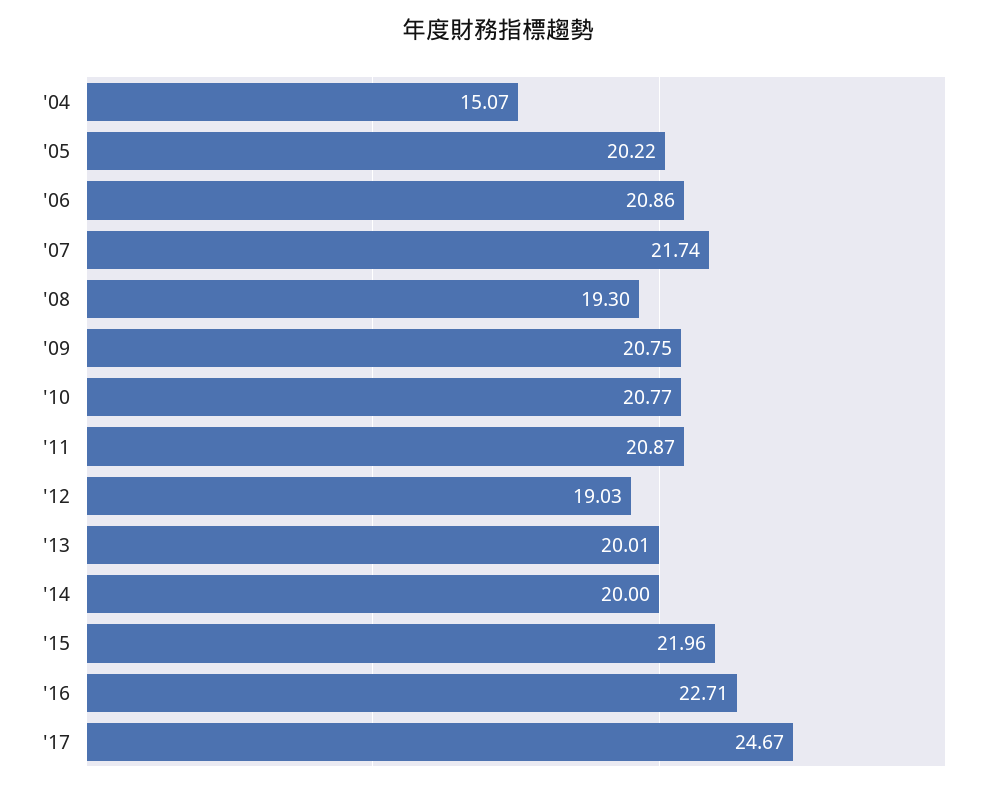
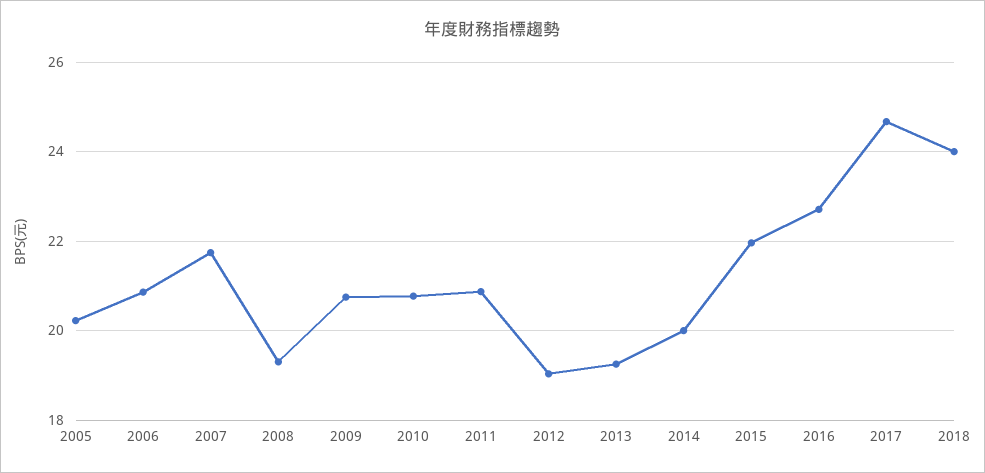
'04: 15.07 -> none
'13: 20.01 -> 19.2
2018: none -> 24

